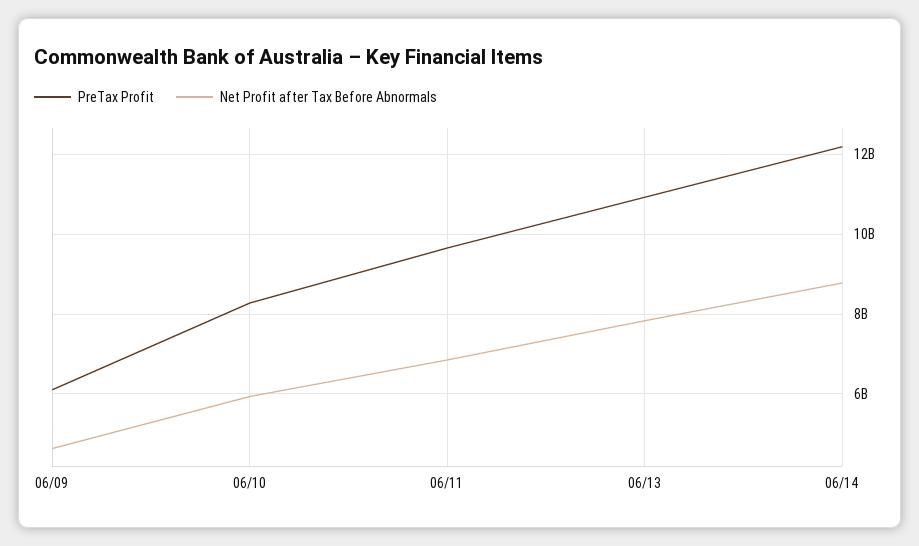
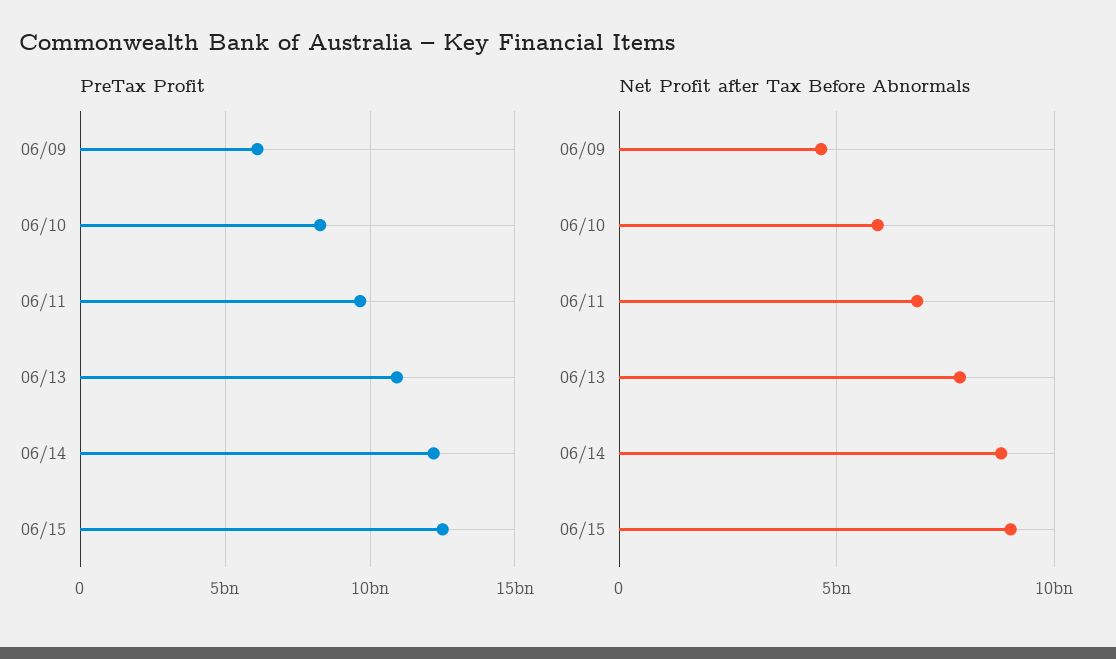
PreTax Profit, 06/15: none -> 12500000000
Net Profit after Tax Before Abnormals, 06/15: none -> 9000000000

